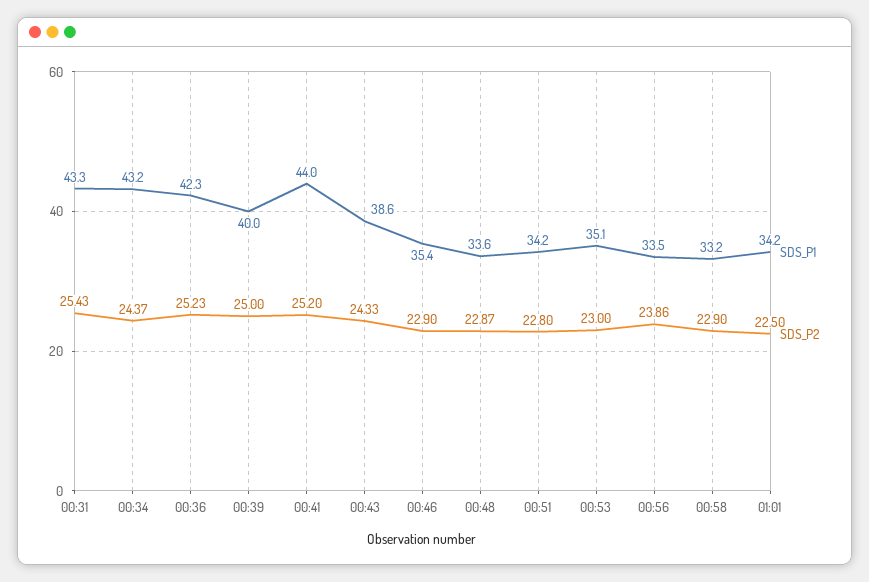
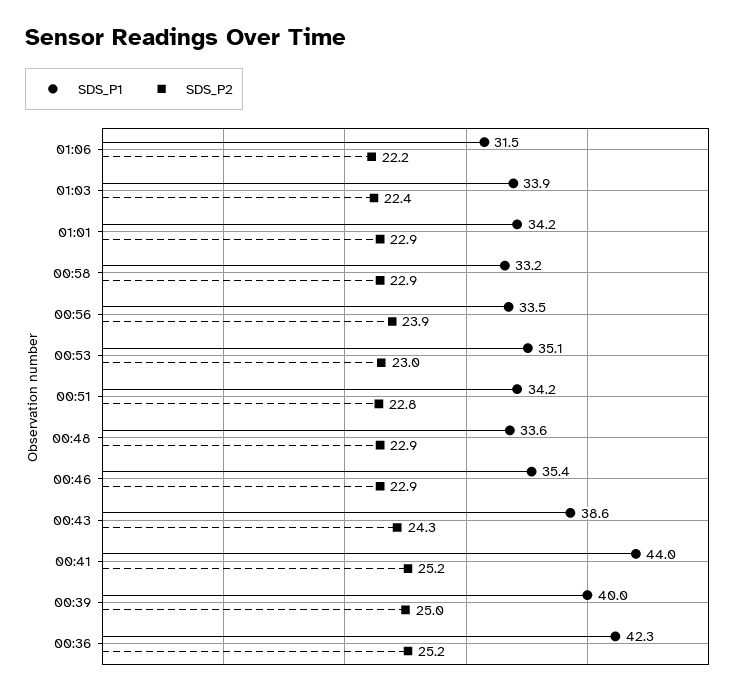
SDS_P1, 00:31: 43.3 -> none
SDS_P2, 00:31: 25.43 -> none
SDS_P1, 00:34: 43.2 -> none
SDS_P2, 00:34: 24.37 -> none
SDS_P2, 01:01: 22.5 -> 22.9
SDS_P1, 01:06: none -> 31.5
SDS_P2, 01:06: none -> 22.2
SDS_P1, 01:03: none -> 33.9
SDS_P2, 01:03: none -> 22.4

